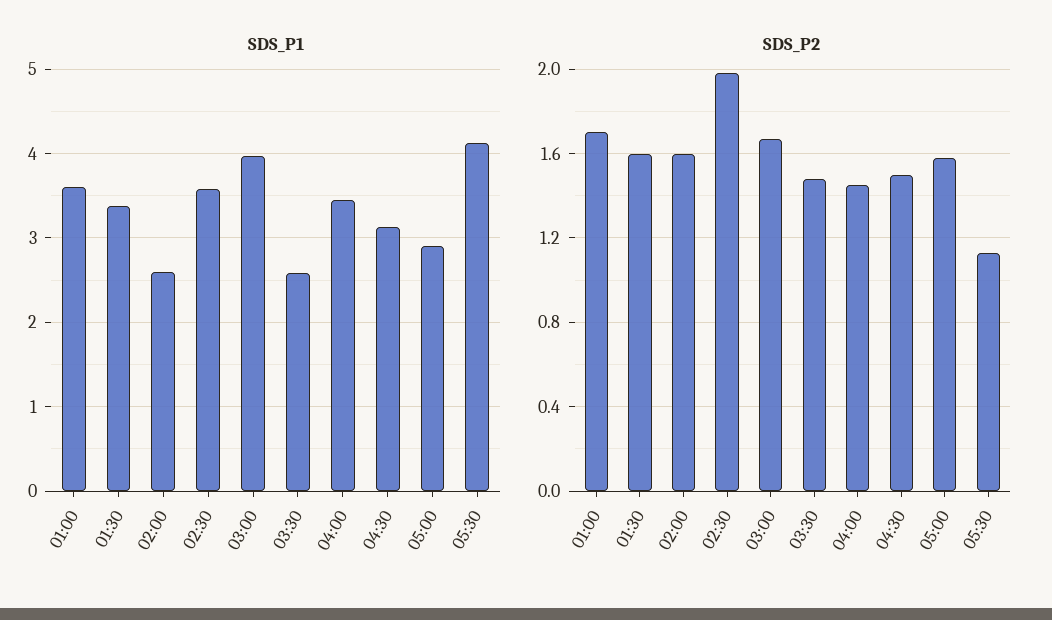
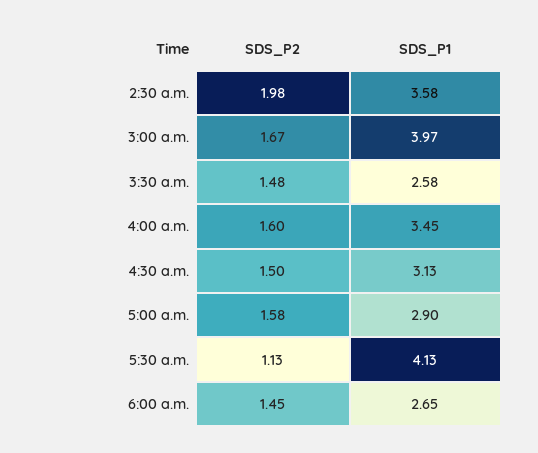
SDS_P1, 01:00: 3.6 -> none
SDS_P1, 01:30: 3.4 -> none
SDS_P1, 02:00: 2.6 -> none
SDS_P2, 01:00: 1.7 -> none
SDS_P2, 01:30: 1.6 -> none
SDS_P2, 02:00: 1.6 -> none
SDS_P2, 04:00: 1.45 -> 1.6
SDS_P2, 6:00 a.m.: none -> 1.45
SDS_P1, 6:00 a.m.: none -> 2.65

